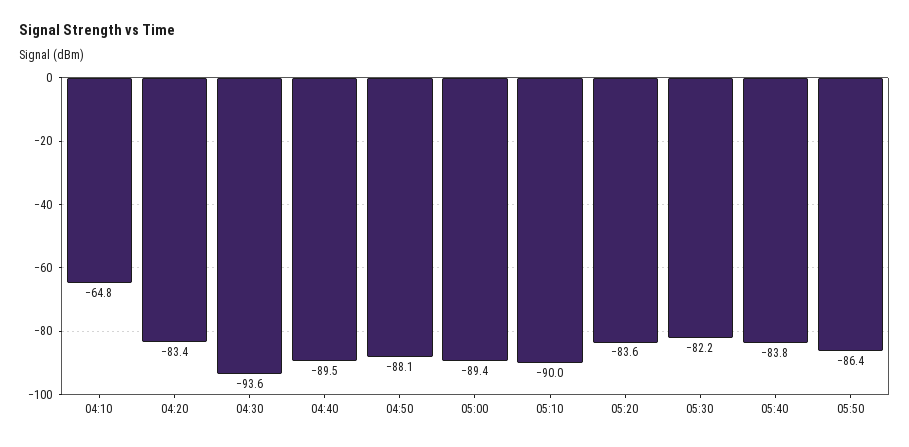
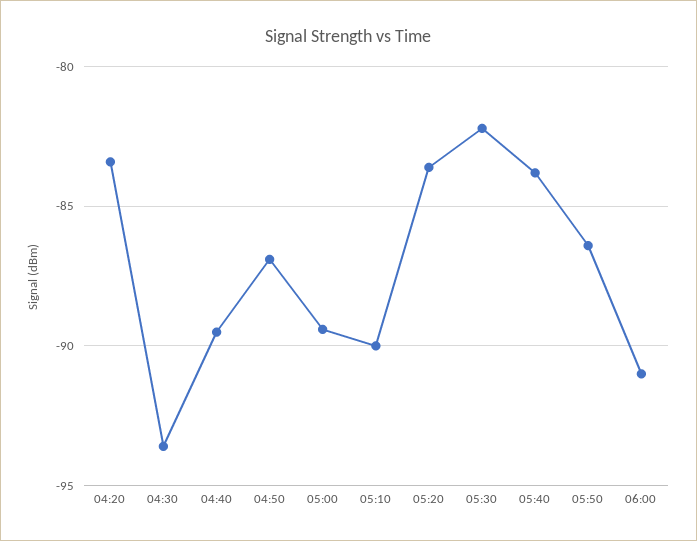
04:10: -64.8 -> none
04:50: -88.1 -> -87
06:00: none -> -91

